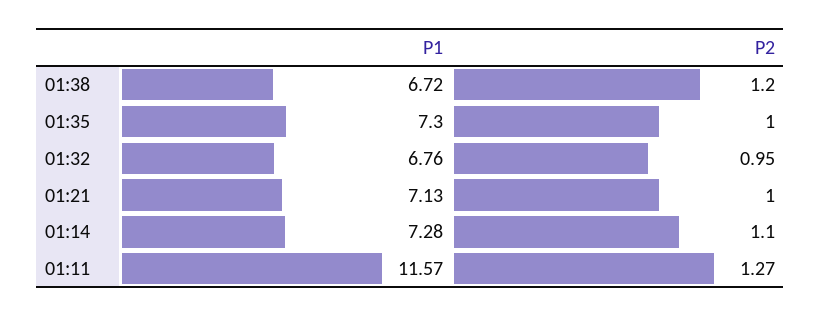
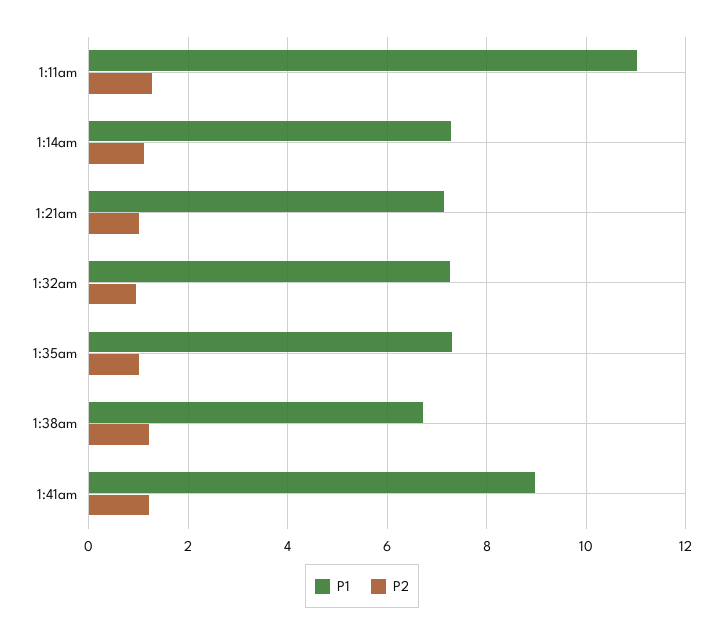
P1, 01:32: 6.76 -> 7.2
P1, 01:11: 11.57 -> 11
P1, 1:41am: none -> 9
P2, 1:41am: none -> 1.2

